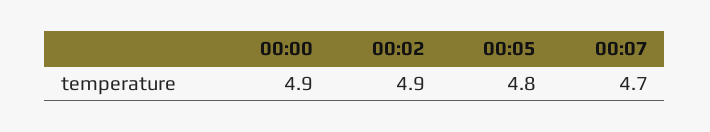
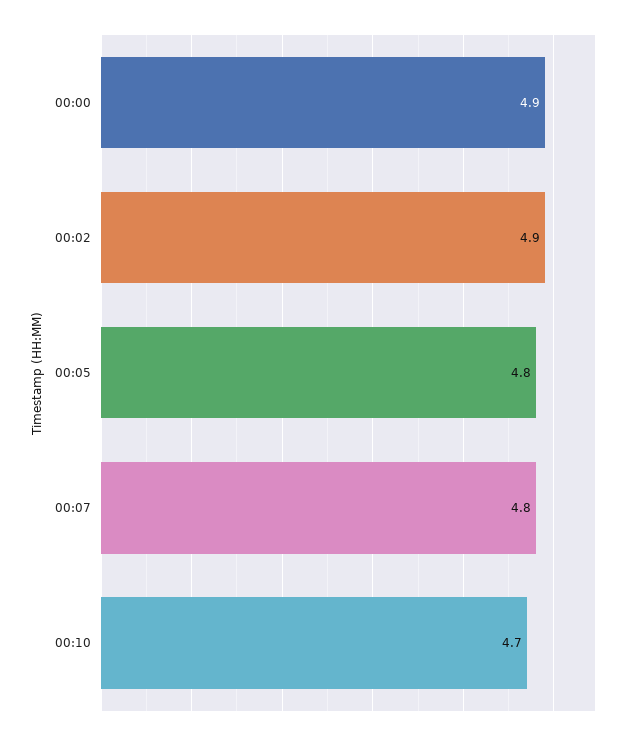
00:07: 4.7 -> 4.8
00:10: none -> 4.7

